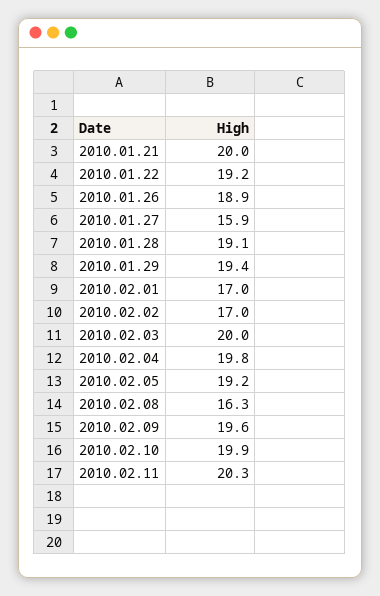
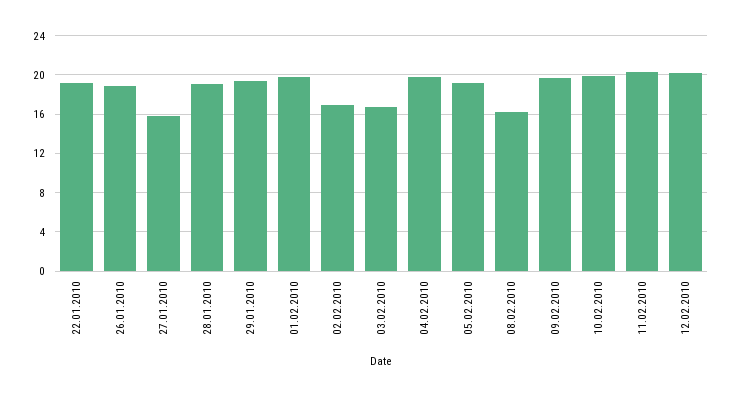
2010.01.21: 20 -> none
2010.02.01: 17 -> 20
2010.02.03: 20 -> 17
12.02.2010: none -> 20

